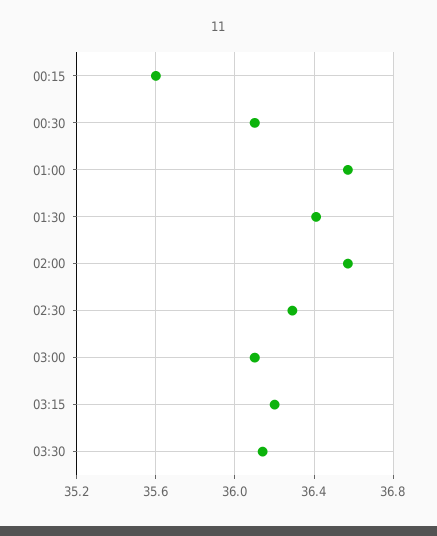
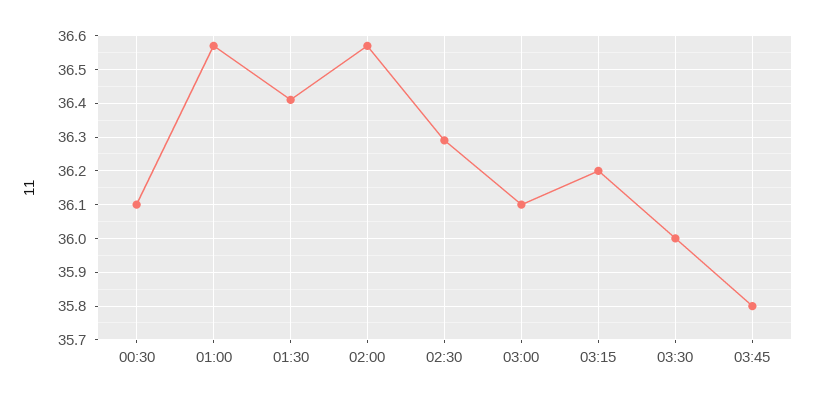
00:15: 35.6 -> none
03:30: 36.15 -> 36
03:45: none -> 35.8

